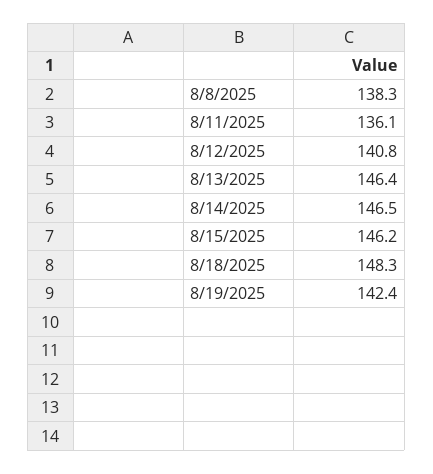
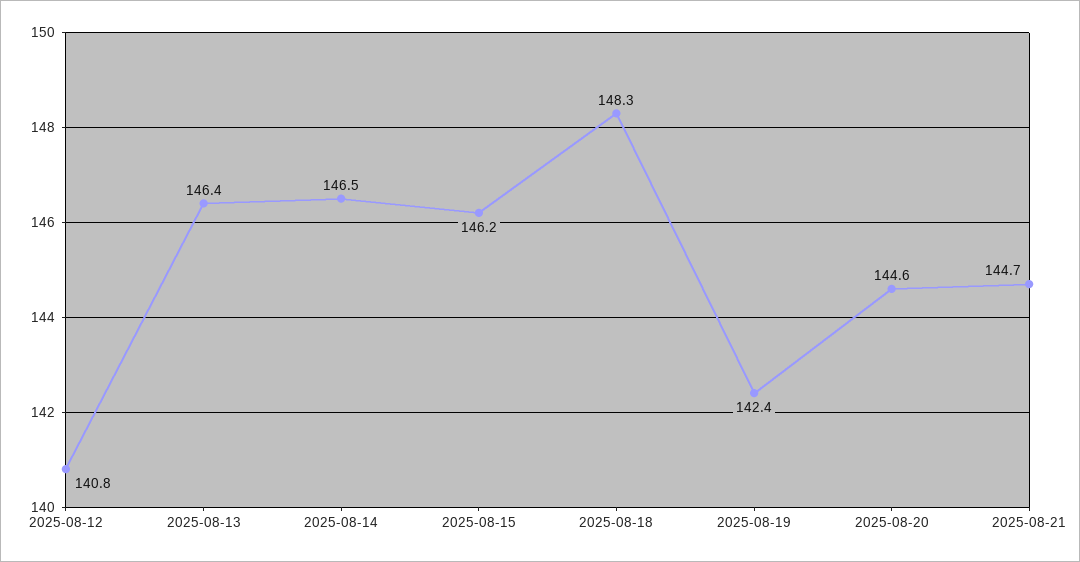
8/8/2025: 138.3 -> none
8/11/2025: 136.1 -> none
2025-08-20: none -> 144.6
2025-08-21: none -> 144.7

